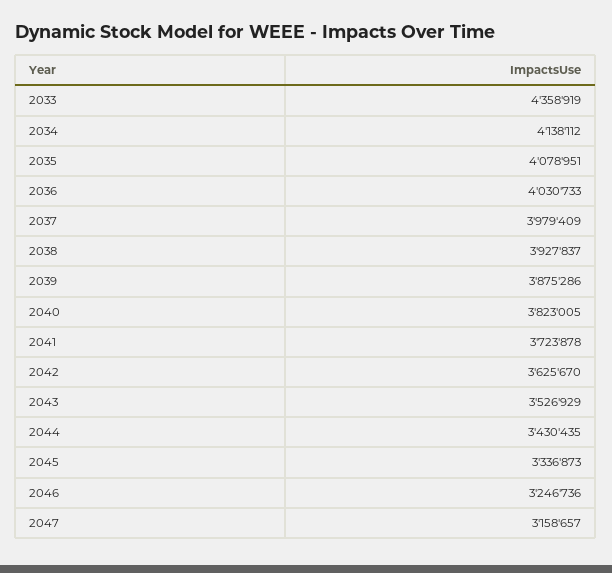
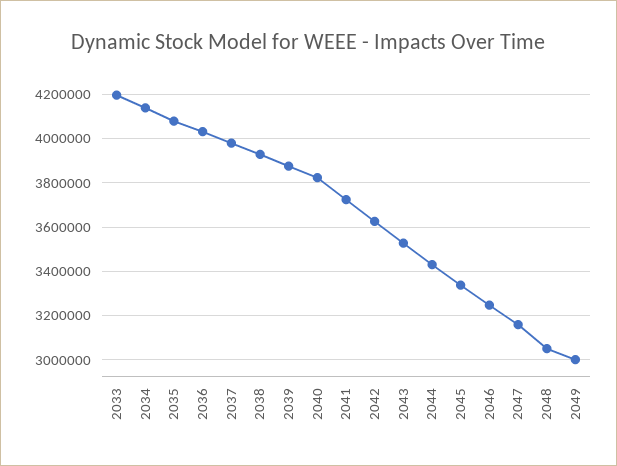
2033: 4358919 -> 4200000
2048: none -> 3050000
2049: none -> 3000000

